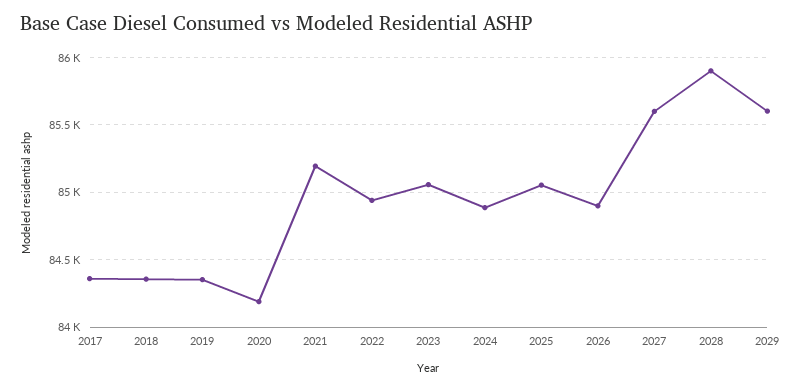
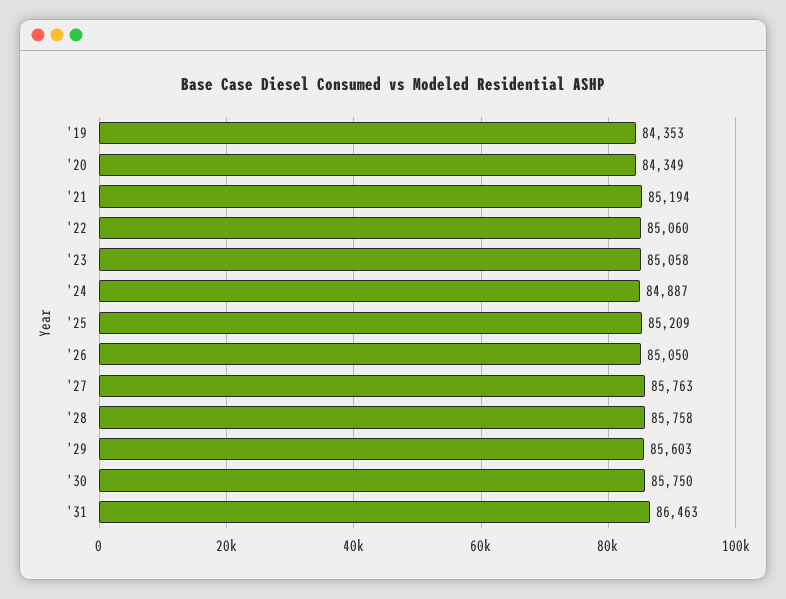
2017: 84350 -> none
2018: 84350 -> none
2020: 84200 -> 84349
2022: 84950 -> 85060
2025: 85050 -> 85209
2026: 84900 -> 85050
2027: 85600 -> 85763
2028: 85900 -> 85758
'30: none -> 85750
'31: none -> 86463

